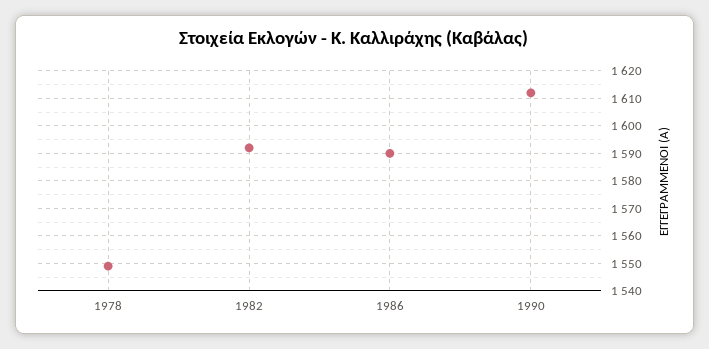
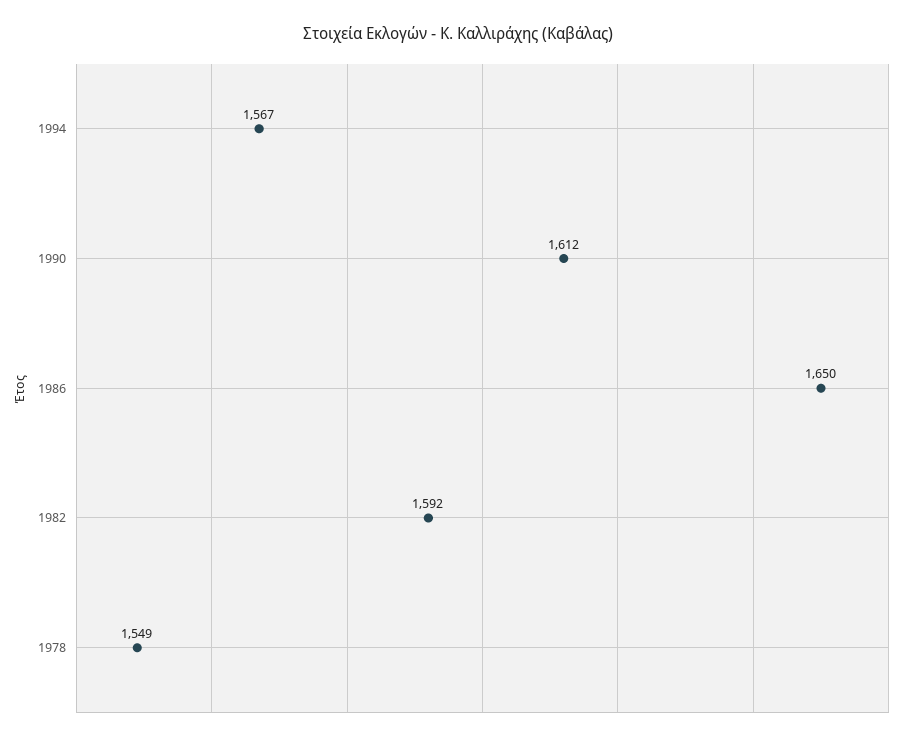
1986: 1590 -> 1650
1994: none -> 1567

